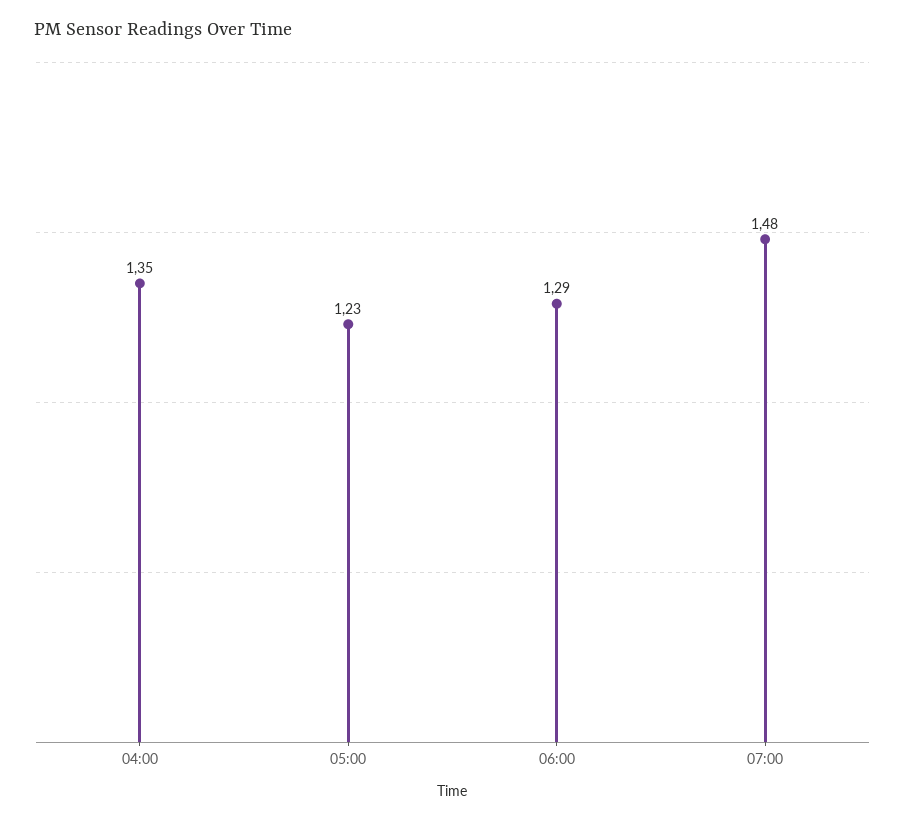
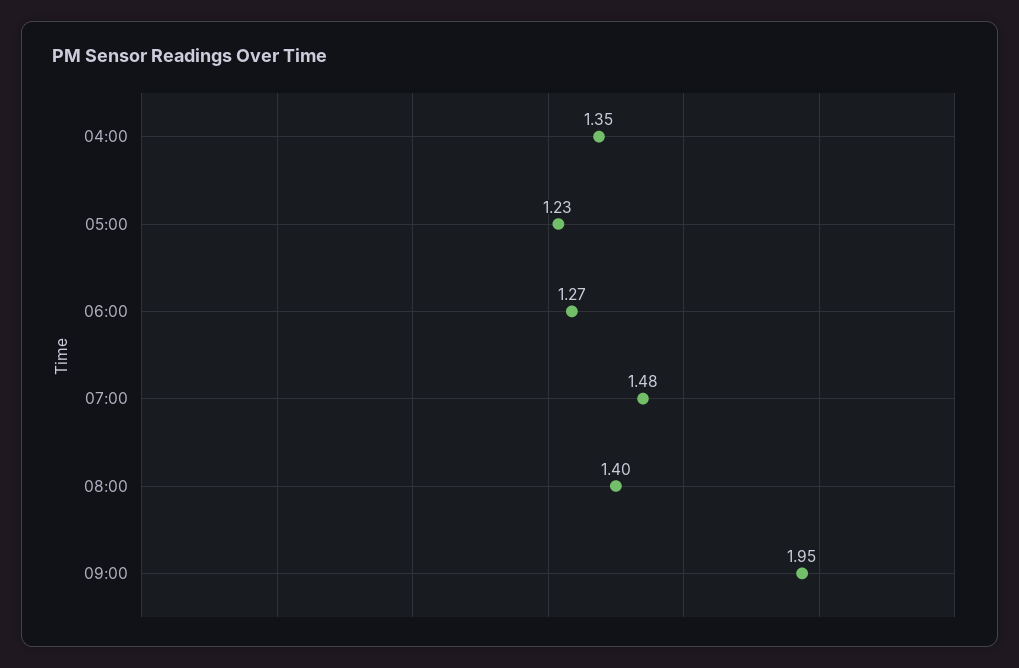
06:00: 1.29 -> 1.27
08:00: none -> 1.4
09:00: none -> 1.95

